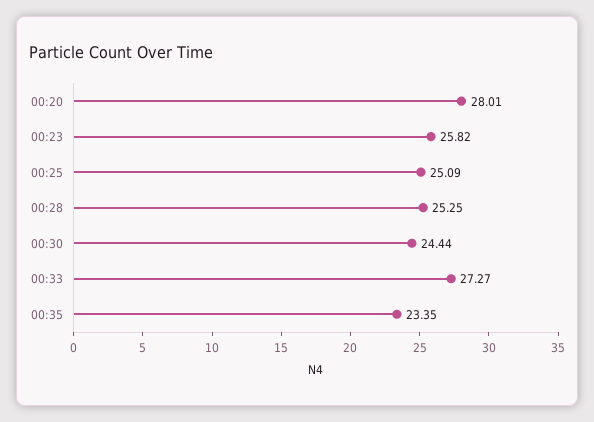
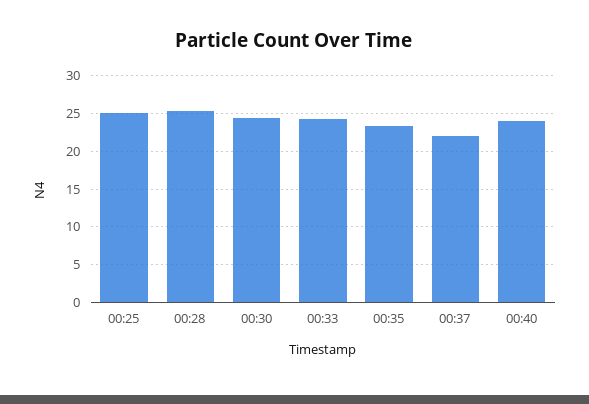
00:20: 28.01 -> none
00:23: 25.82 -> none
00:33: 27.27 -> 24
00:37: none -> 22
00:40: none -> 24

